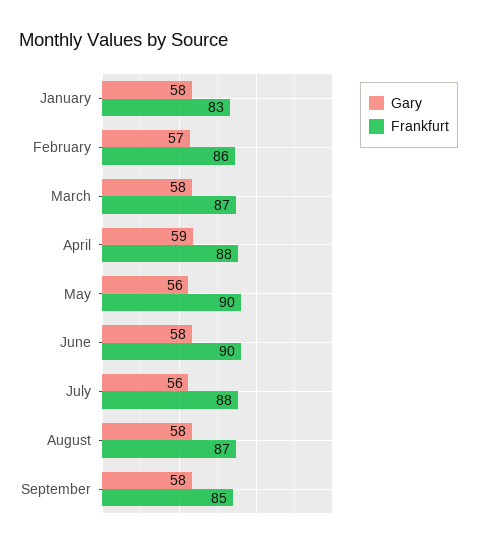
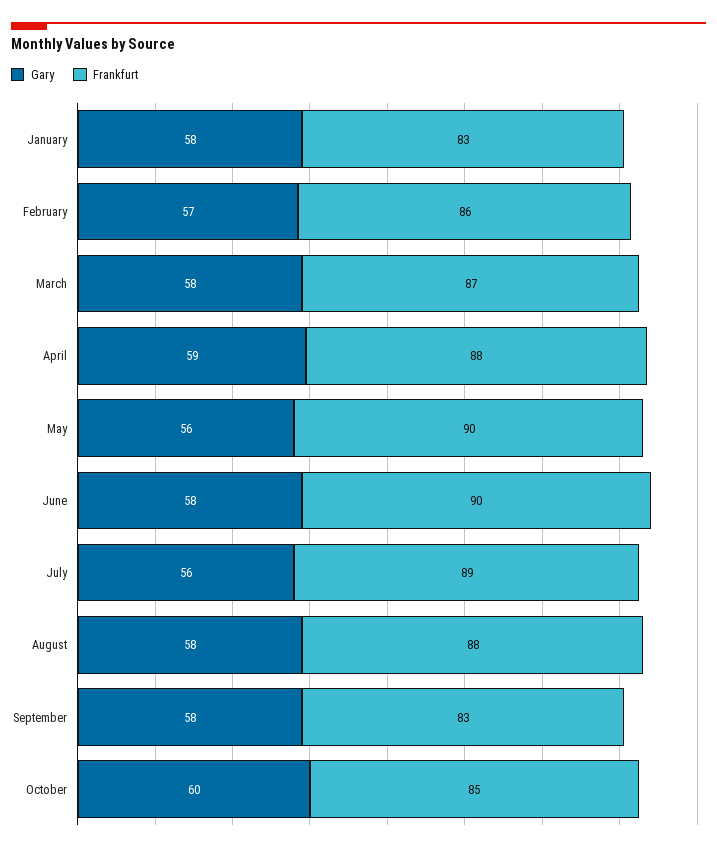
Frankfurt, July: 88 -> 89
Frankfurt, August: 87 -> 88
Frankfurt, September: 85 -> 83
Gary, October: none -> 60
Frankfurt, October: none -> 85

